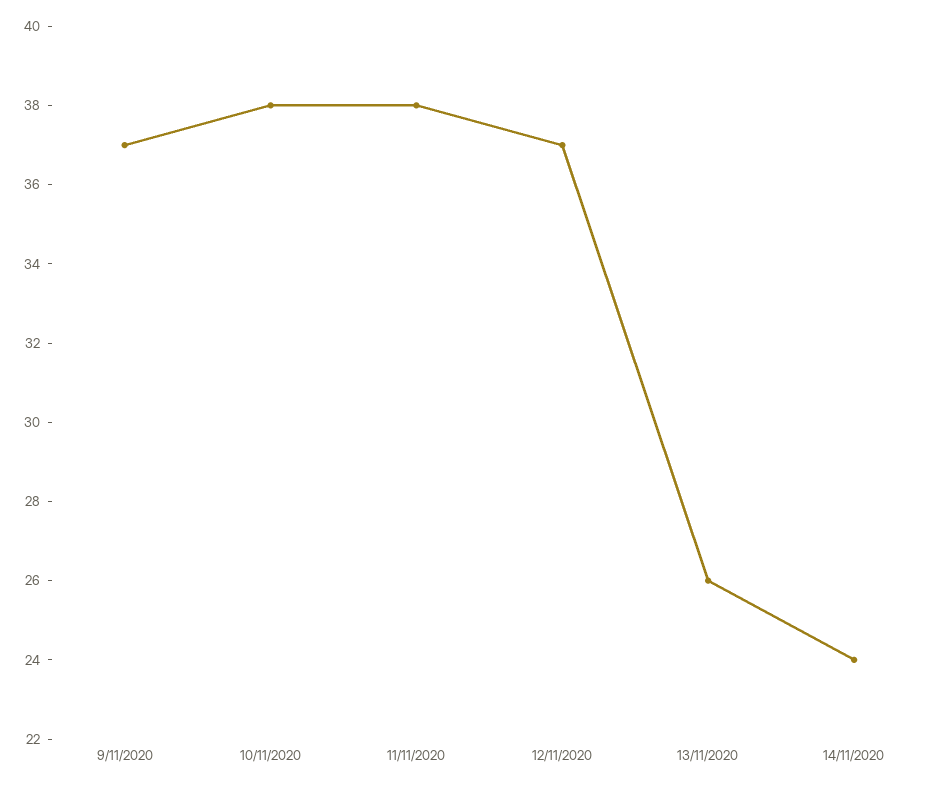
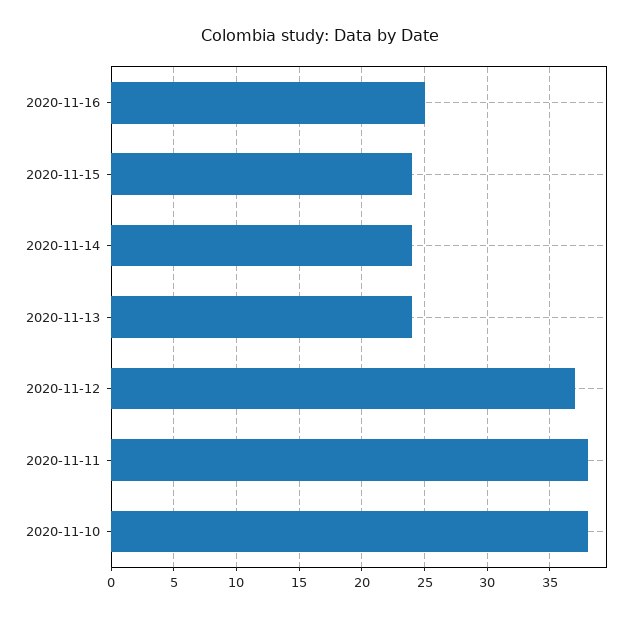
9/11/2020: 37 -> none
13/11/2020: 26 -> 24
2020-11-16: none -> 25
2020-11-15: none -> 24

